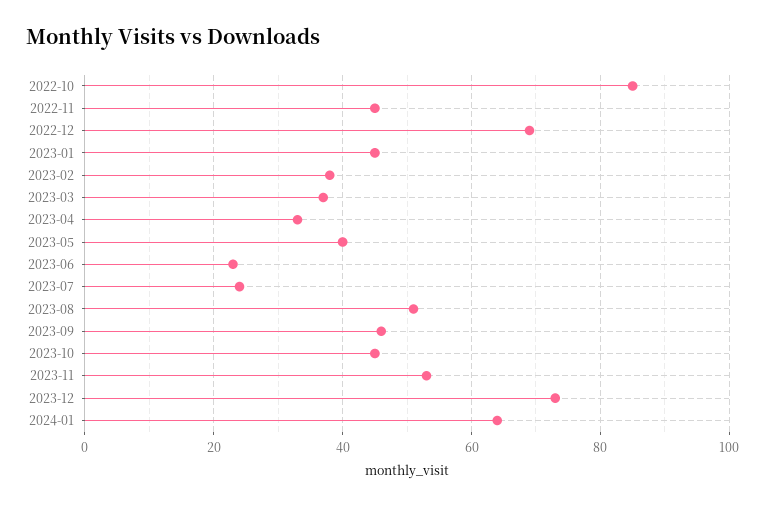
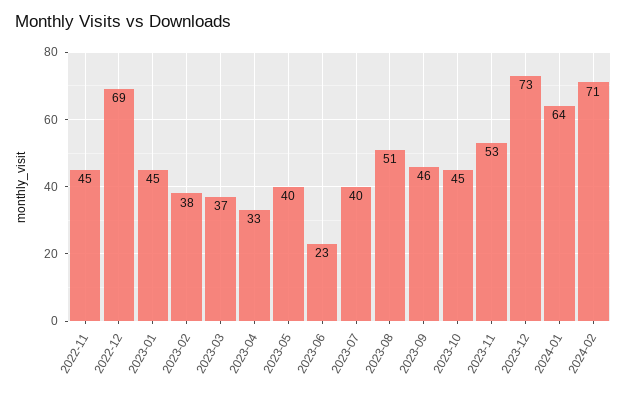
2022-10: 85 -> none
2023-07: 25 -> 40
2024-02: none -> 71

